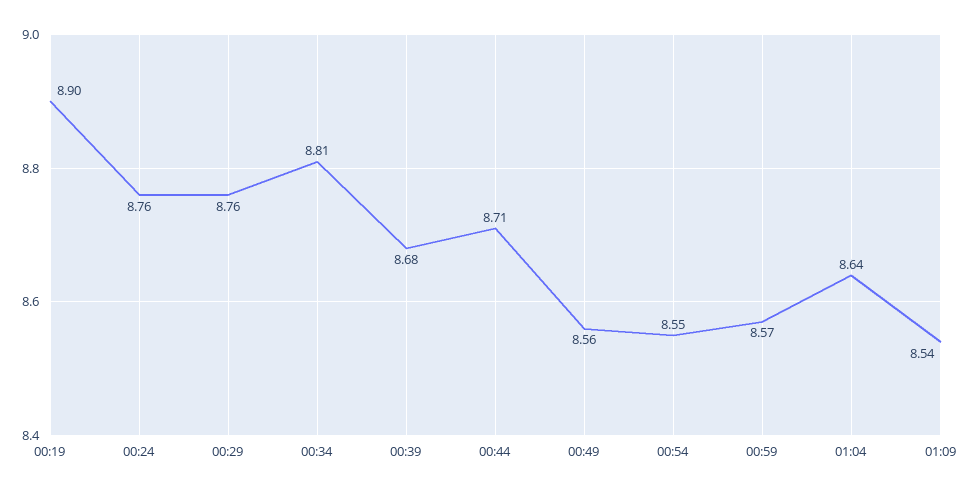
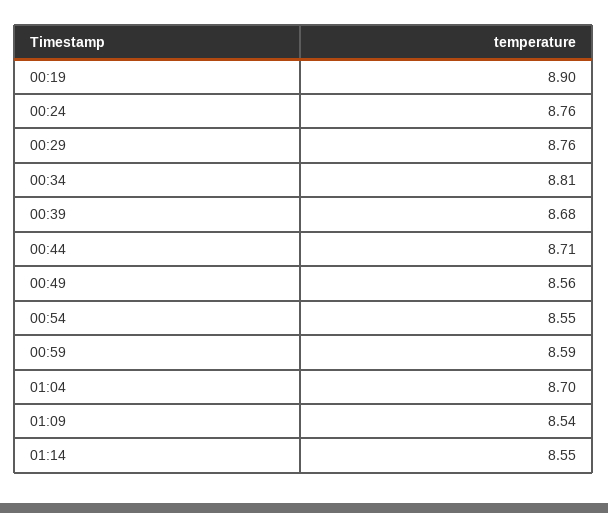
00:59: 8.57 -> 8.59
01:04: 8.64 -> 8.7
01:14: none -> 8.55

